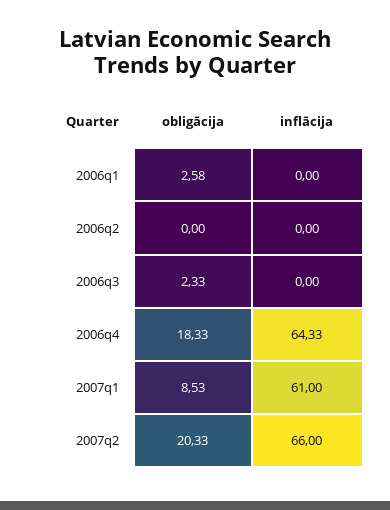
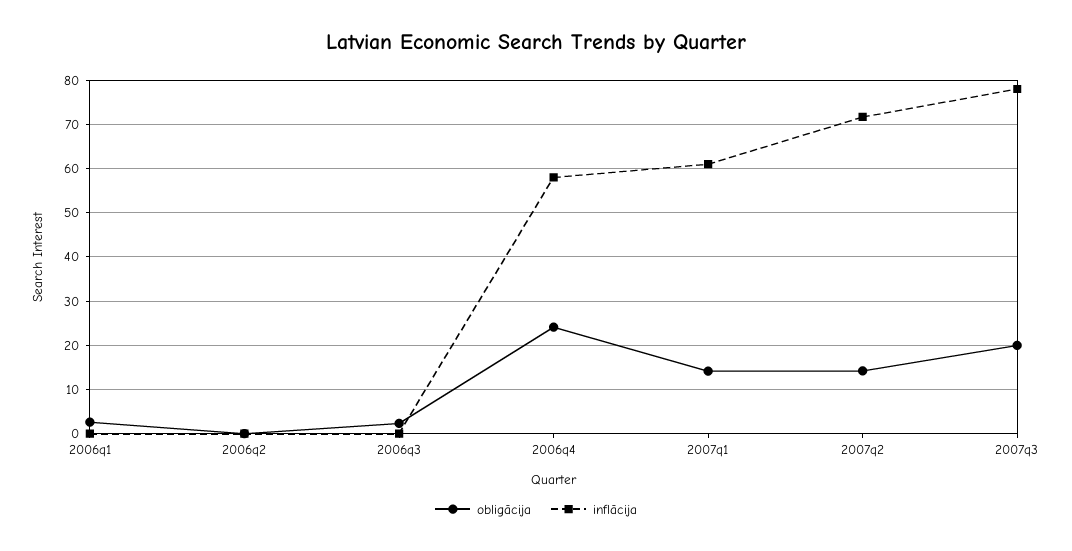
obligācija, 2006q4: 18.33 -> 24
inflācija, 2006q4: 64.33 -> 58
obligācija, 2007q1: 8.53 -> 14
obligācija, 2007q2: 20.33 -> 14
inflācija, 2007q2: 66 -> 72
obligācija, 2007q3: none -> 20
inflācija, 2007q3: none -> 78

